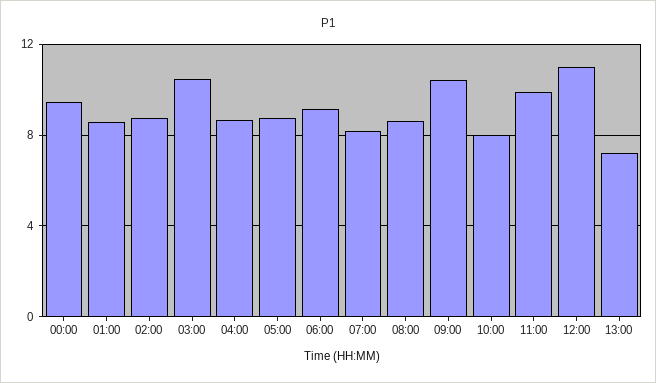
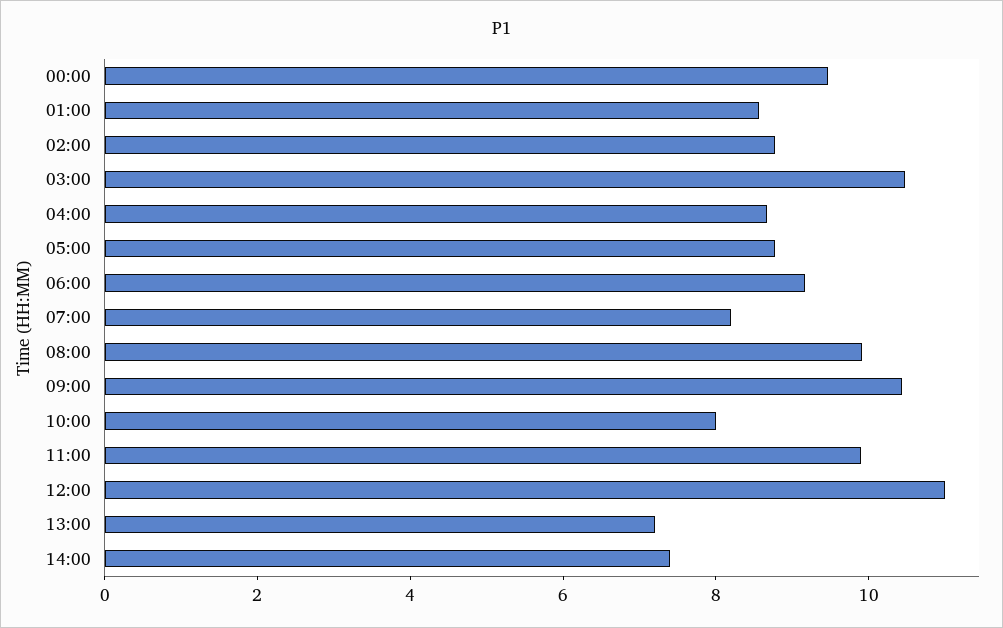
08:00: 8.5 -> 10
14:00: none -> 7.5

